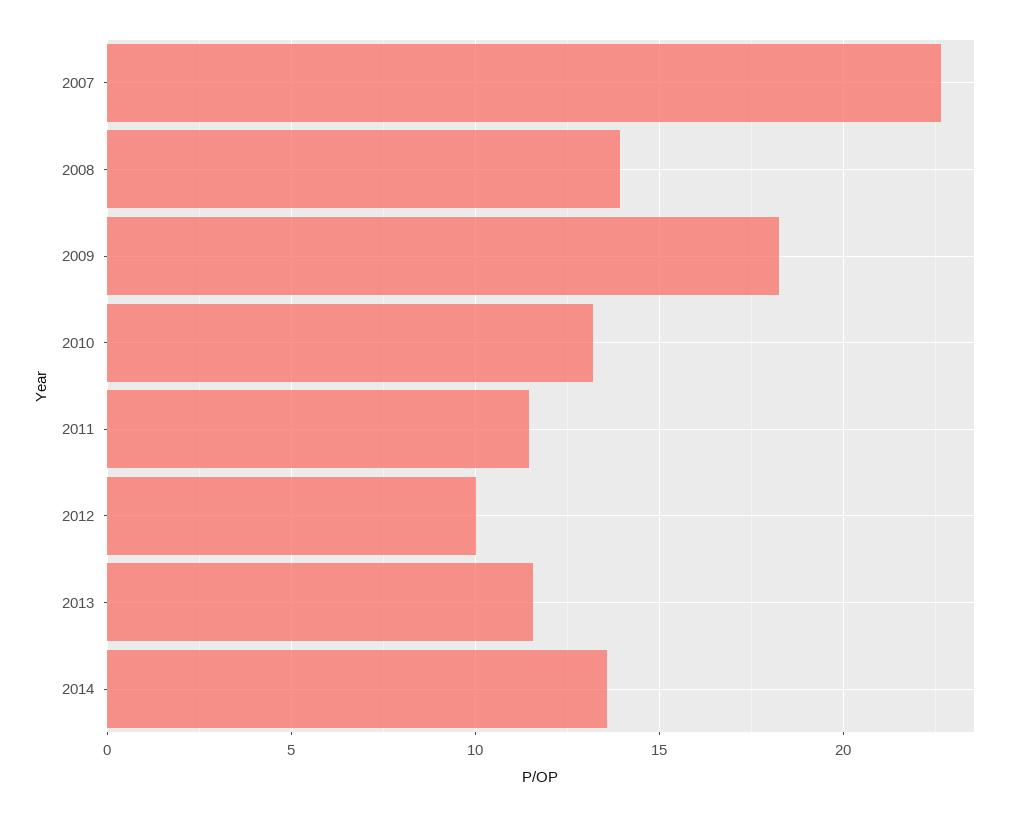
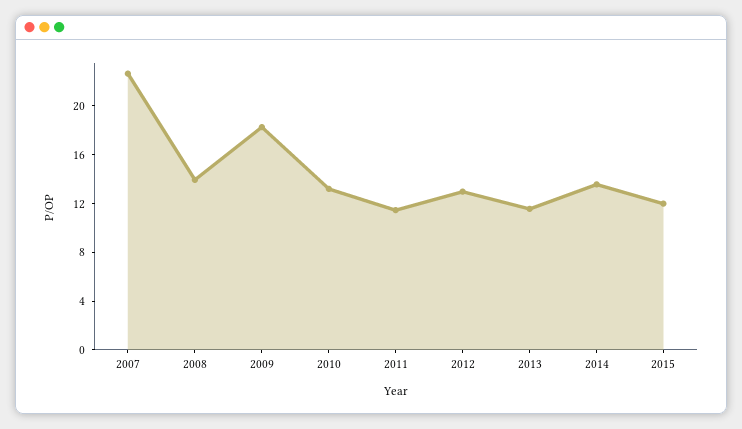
2012: 10 -> 13
2015: none -> 12

